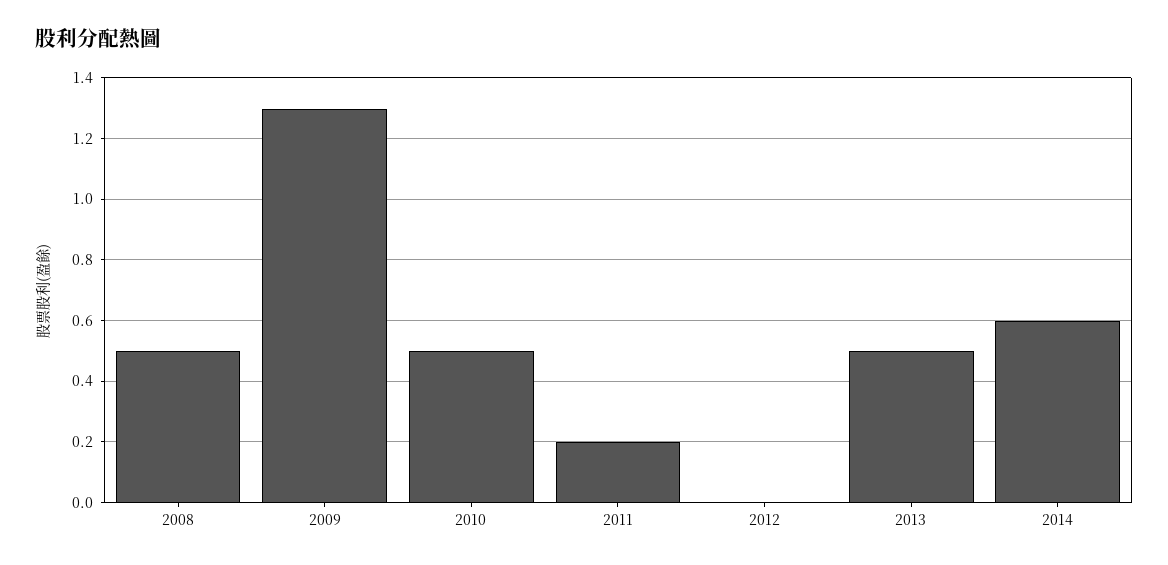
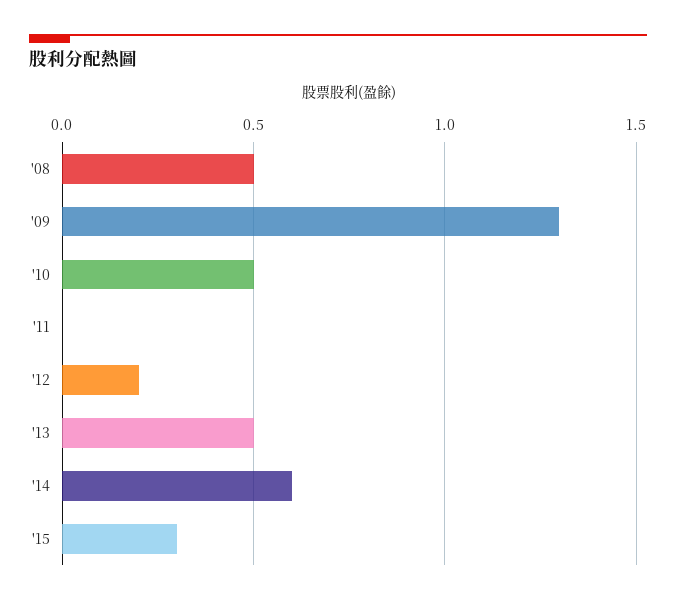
2011: 0.2 -> 0
2012: 0 -> 0.2
'15: none -> 0.3

